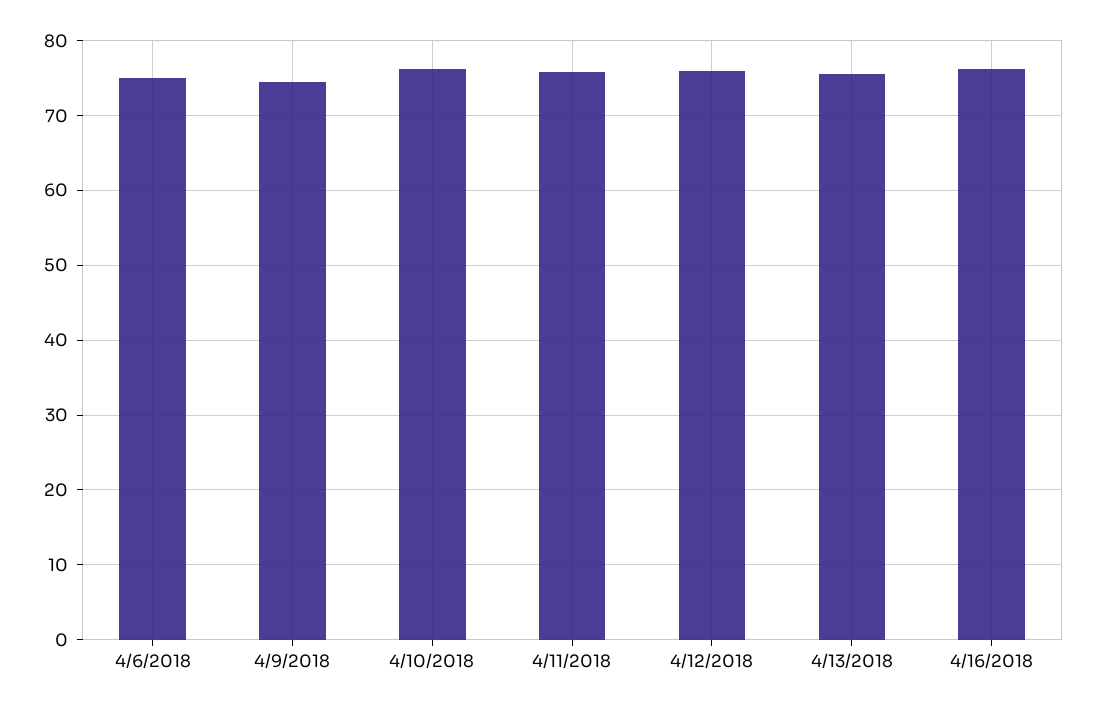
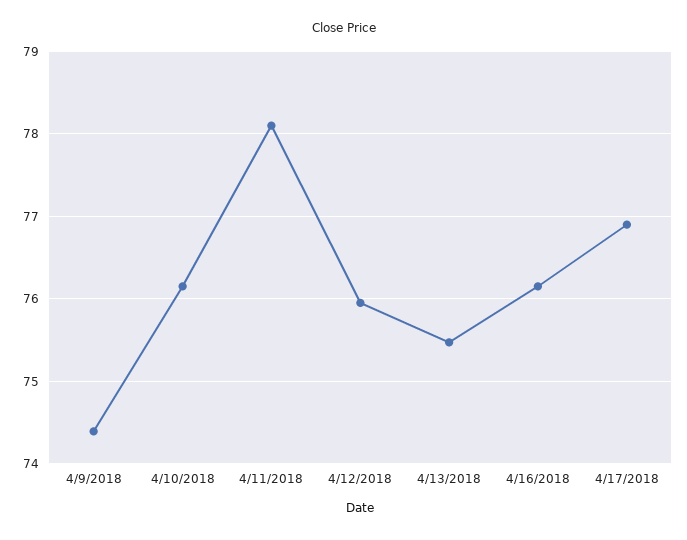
4/6/2018: 75 -> none
4/11/2018: 76 -> 78.1
4/17/2018: none -> 76.9

